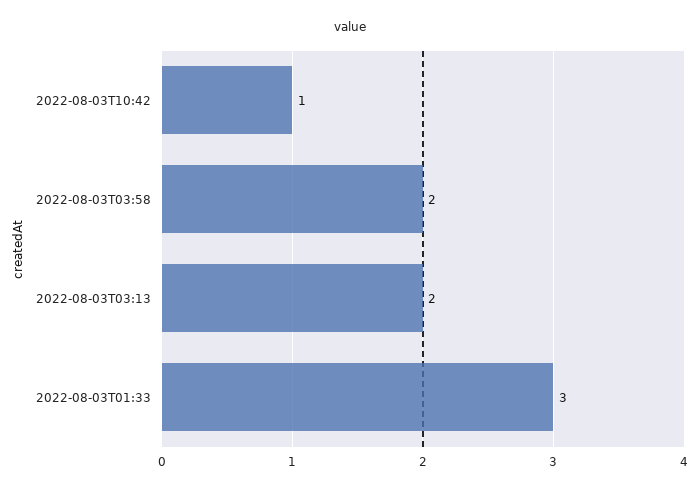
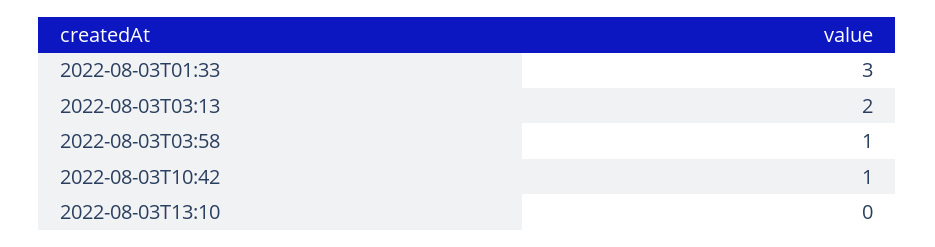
2022-08-03T03:58: 2 -> 1
2022-08-03T13:10: none -> 0

